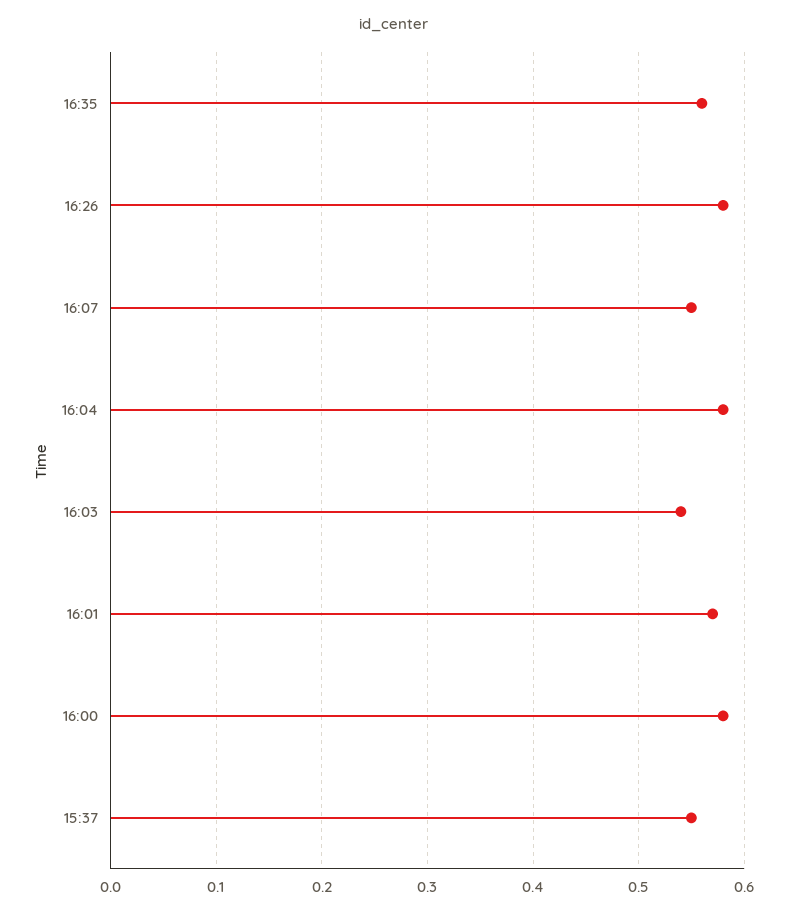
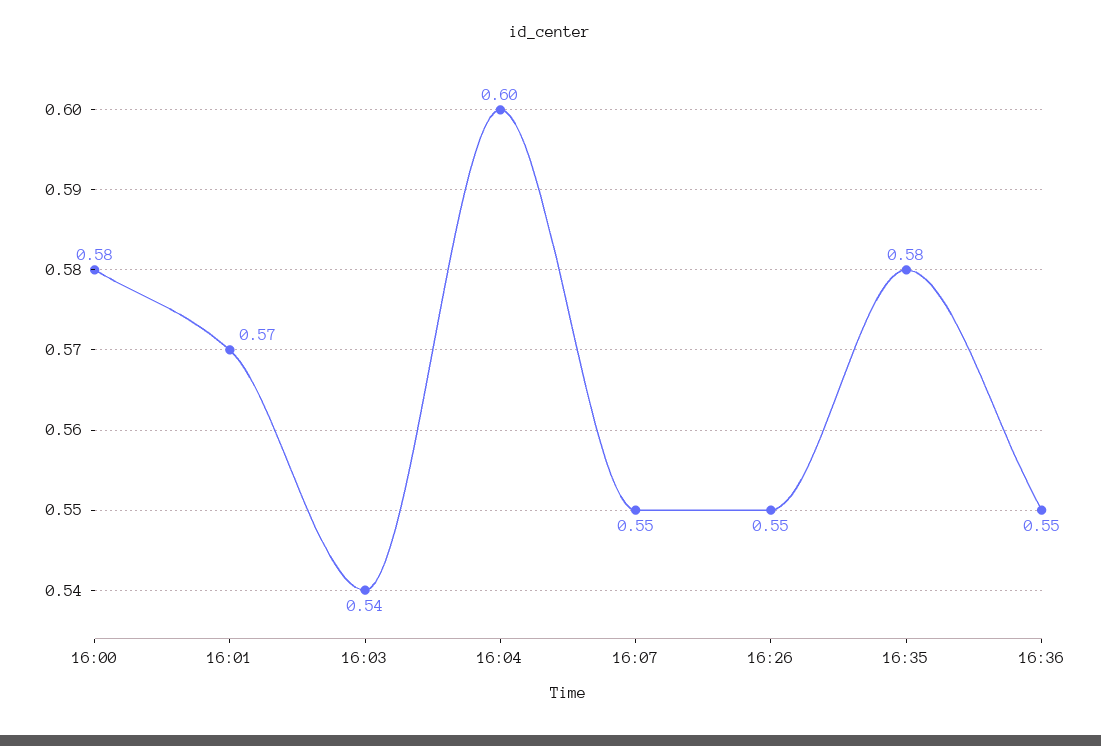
16:35: 0.56 -> 0.58
16:26: 0.58 -> 0.55
16:04: 0.58 -> 0.6
15:37: 0.55 -> none
16:36: none -> 0.55

